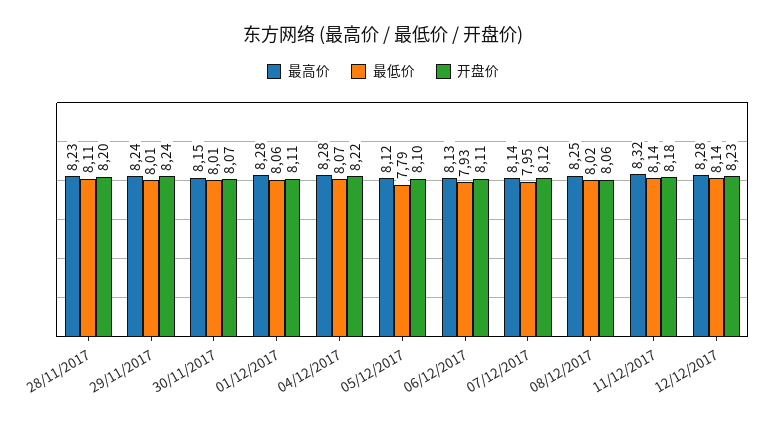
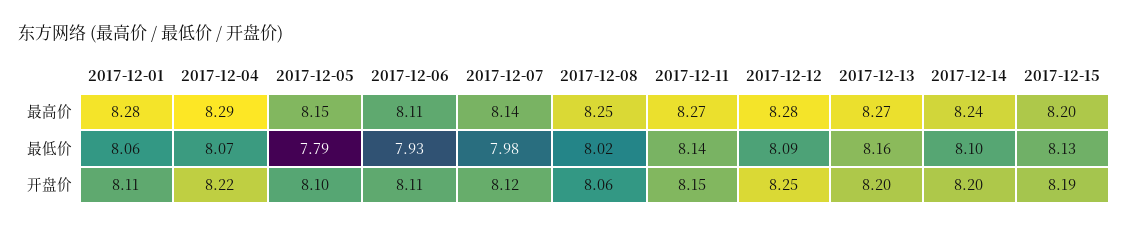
最高价, 28/11/2017: 8.23 -> none
最低价, 28/11/2017: 8.11 -> none
开盘价, 28/11/2017: 8.2 -> none
最高价, 29/11/2017: 8.24 -> none
最低价, 29/11/2017: 8.01 -> none
开盘价, 29/11/2017: 8.24 -> none
最高价, 30/11/2017: 8.15 -> none
最低价, 30/11/2017: 8.01 -> none
开盘价, 30/11/2017: 8.07 -> none
最高价, 04/12/2017: 8.28 -> 8.29
最高价, 05/12/2017: 8.12 -> 8.15
最高价, 06/12/2017: 8.13 -> 8.11
最低价, 07/12/2017: 7.95 -> 7.98
最高价, 11/12/2017: 8.32 -> 8.27
开盘价, 11/12/2017: 8.18 -> 8.15
最低价, 12/12/2017: 8.14 -> 8.09
开盘价, 12/12/2017: 8.23 -> 8.25
最高价, 2017-12-13: none -> 8.27
最高价, 2017-12-14: none -> 8.24
最高价, 2017-12-15: none -> 8.2
最低价, 2017-12-13: none -> 8.16
最低价, 2017-12-14: none -> 8.1
最低价, 2017-12-15: none -> 8.13
开盘价, 2017-12-13: none -> 8.2
开盘价, 2017-12-14: none -> 8.2
开盘价, 2017-12-15: none -> 8.19

